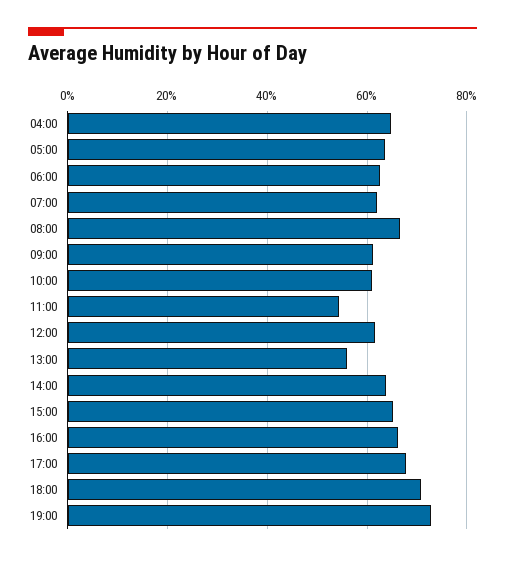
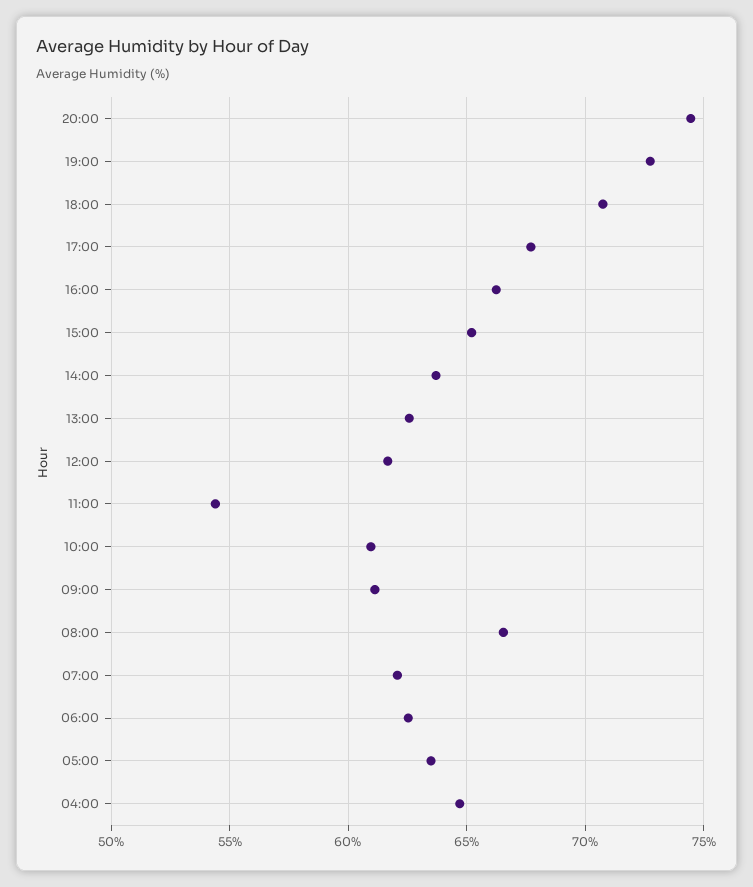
13:00: 56 -> 62.5
20:00: none -> 74.5

